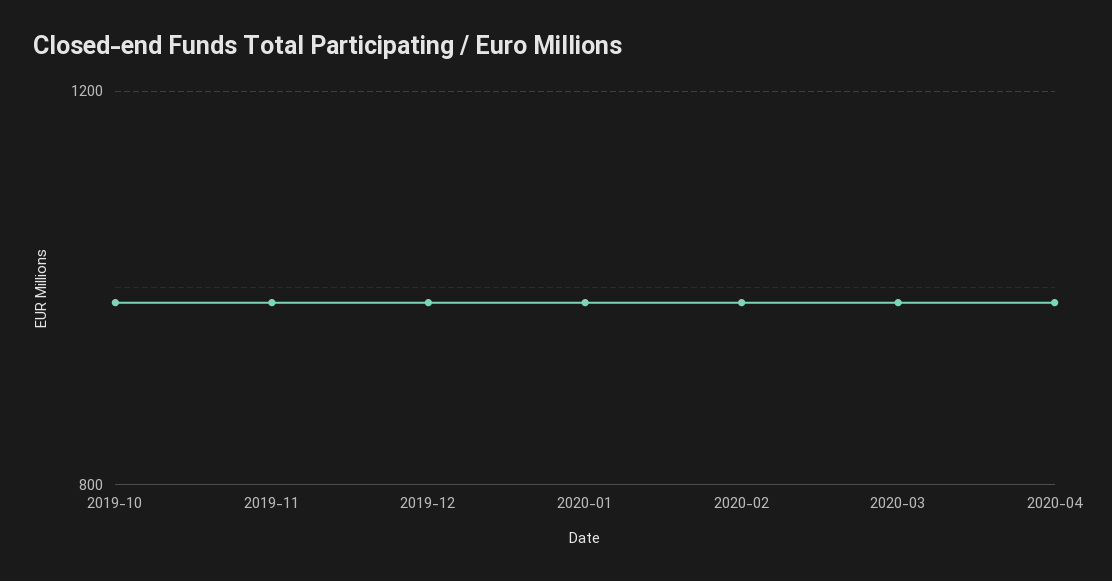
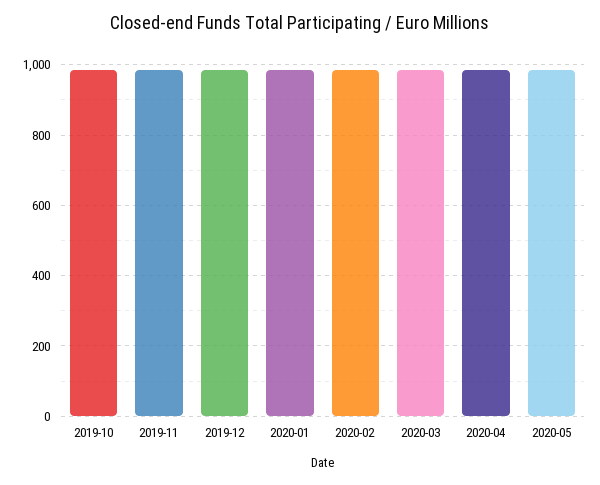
2020-05: none -> 980

